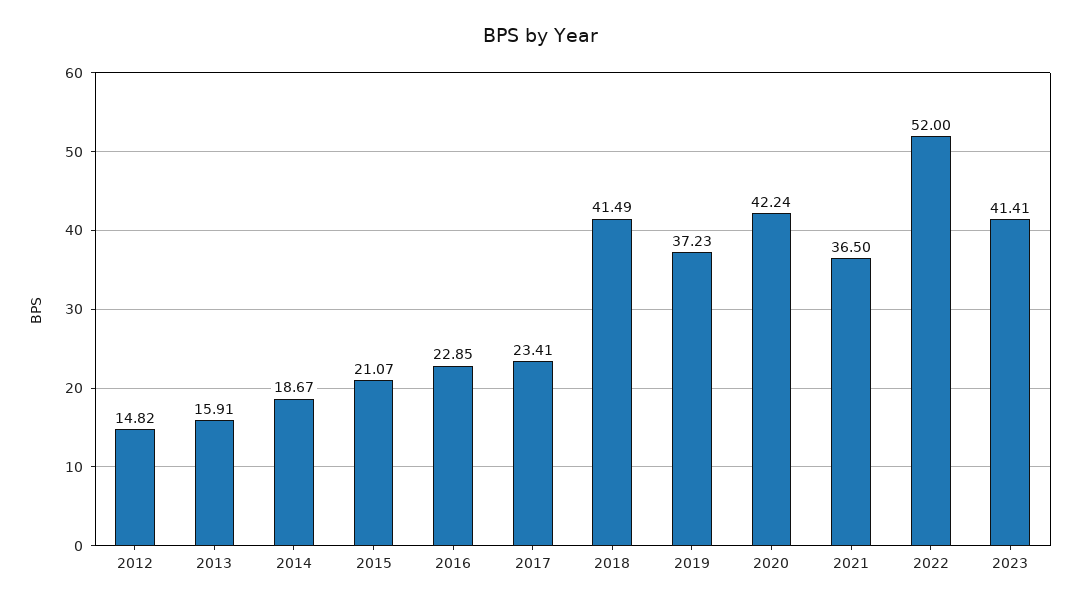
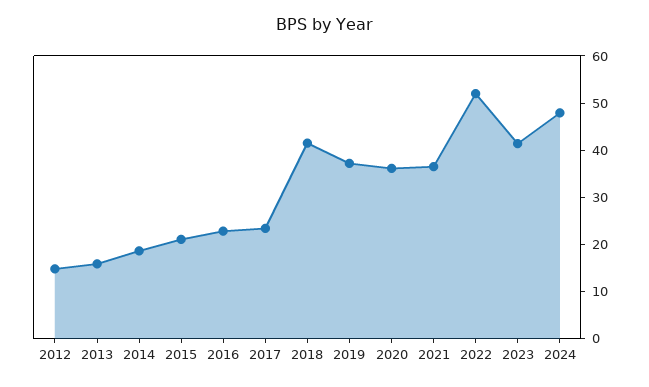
2020: 42.24 -> 36
2024: none -> 48

